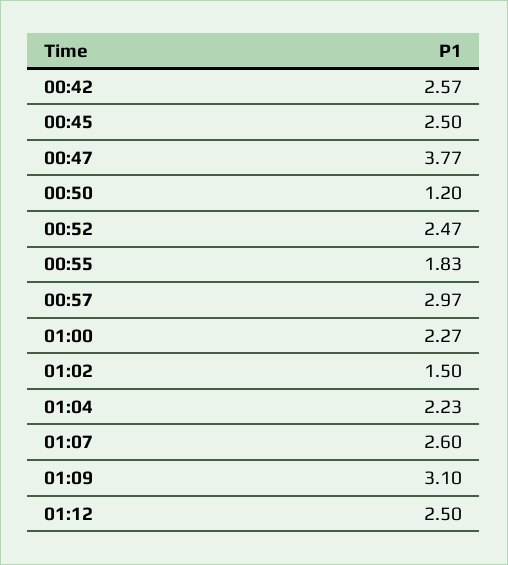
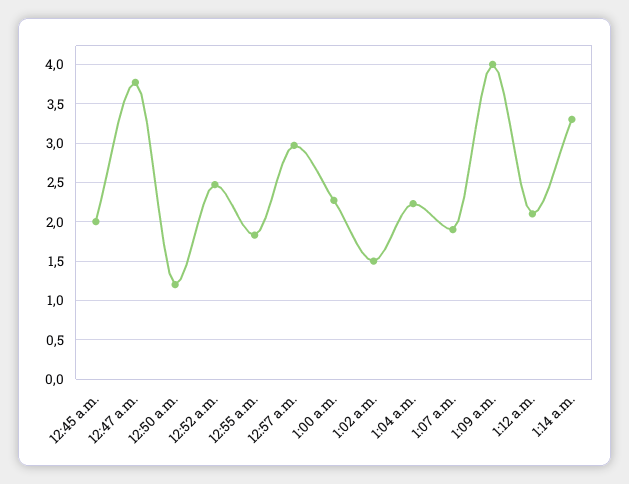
00:42: 2.57 -> none
00:45: 2.5 -> 2
01:07: 2.6 -> 1.9
01:09: 3.1 -> 4
01:12: 2.5 -> 2.1
1:14 a.m.: none -> 3.3

